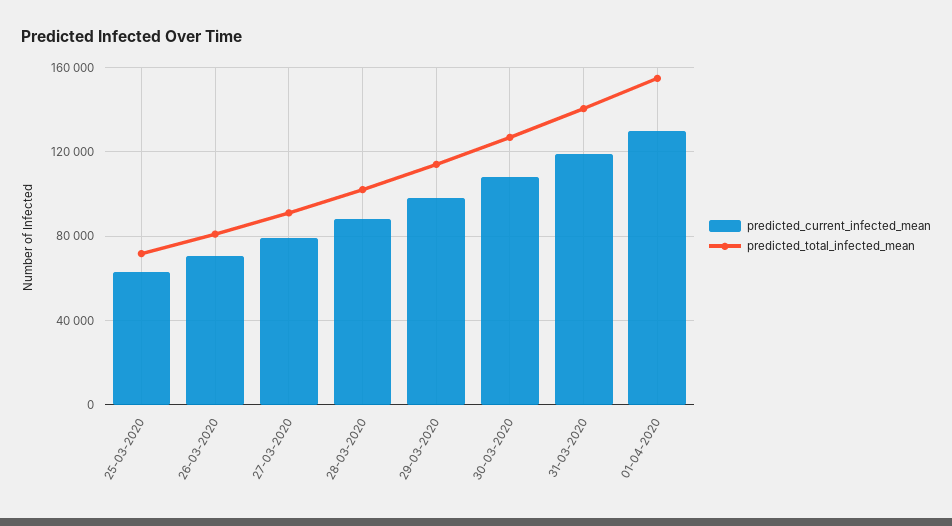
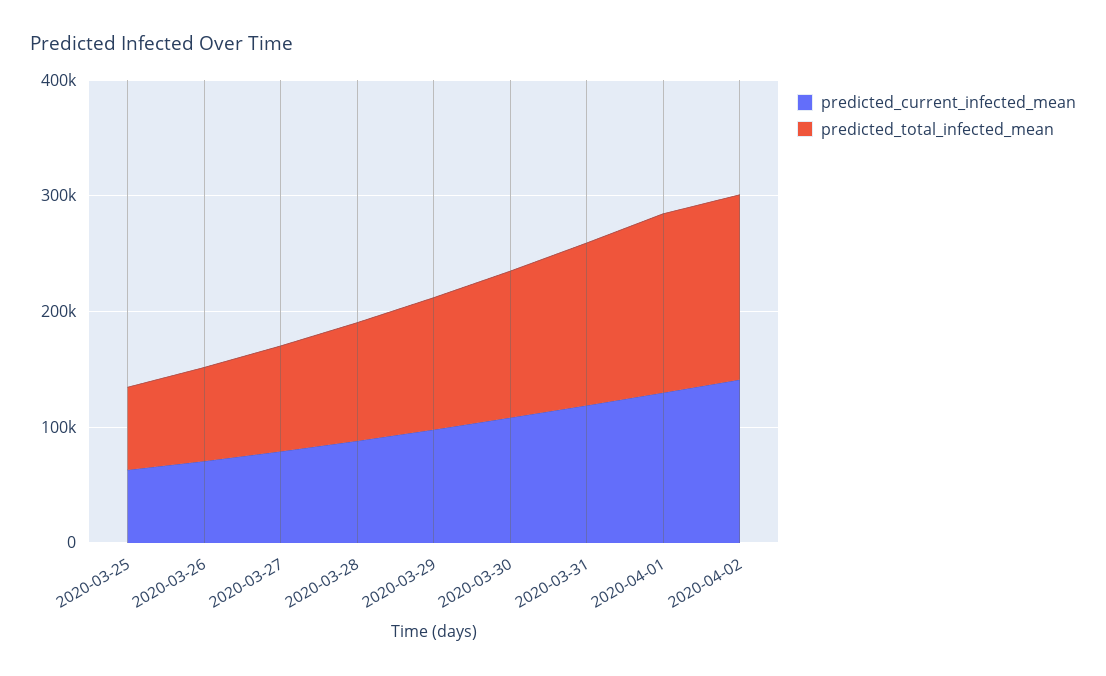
predicted_current_infected_mean, 2020-04-02: none -> 140000
predicted_total_infected_mean, 2020-04-02: none -> 160000

